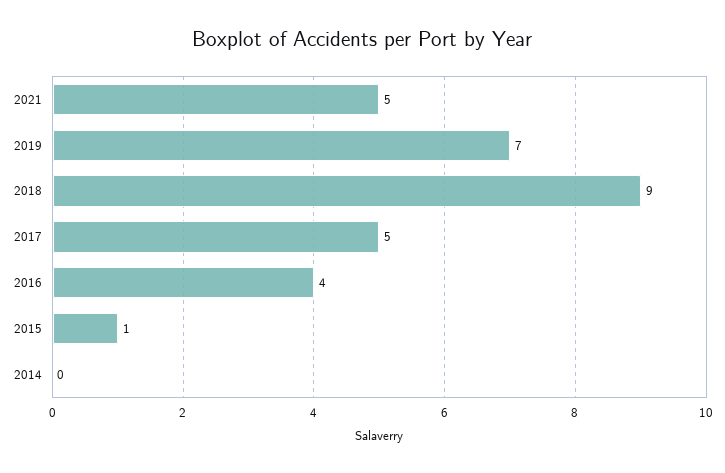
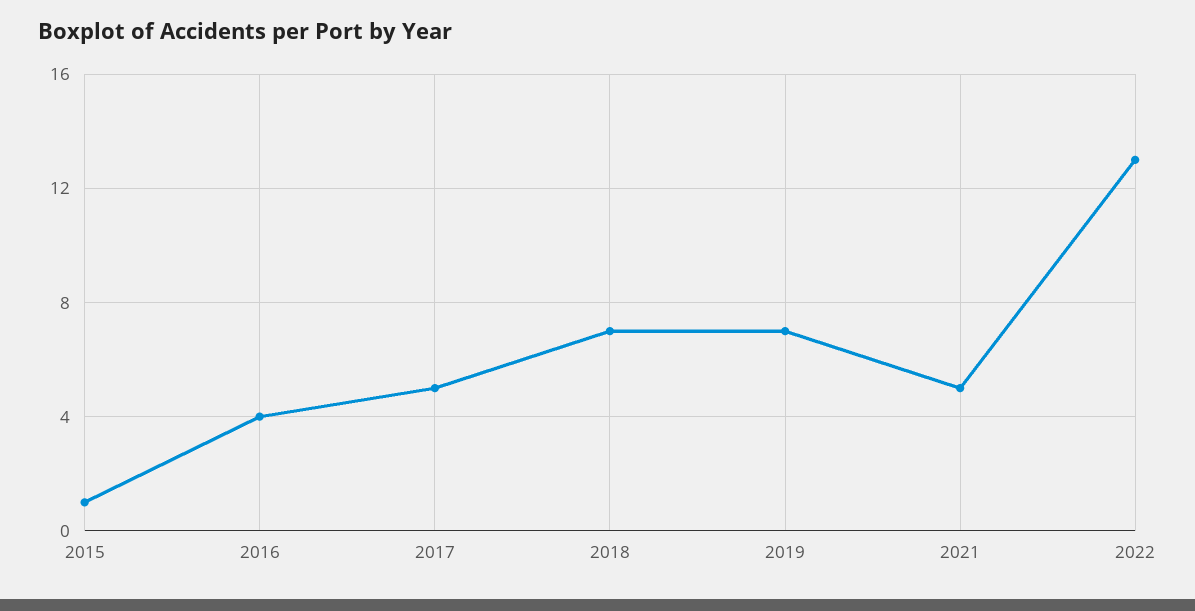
2018: 9 -> 7
2014: 0 -> none
2022: none -> 13

